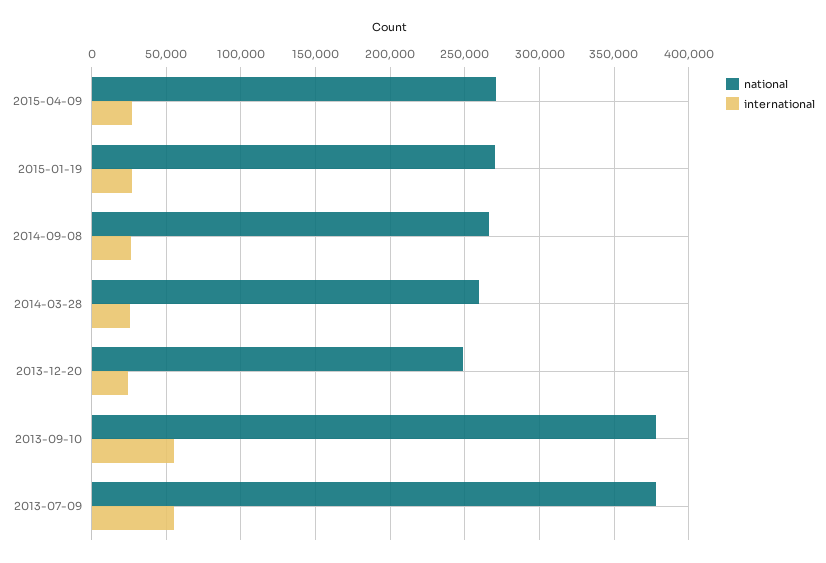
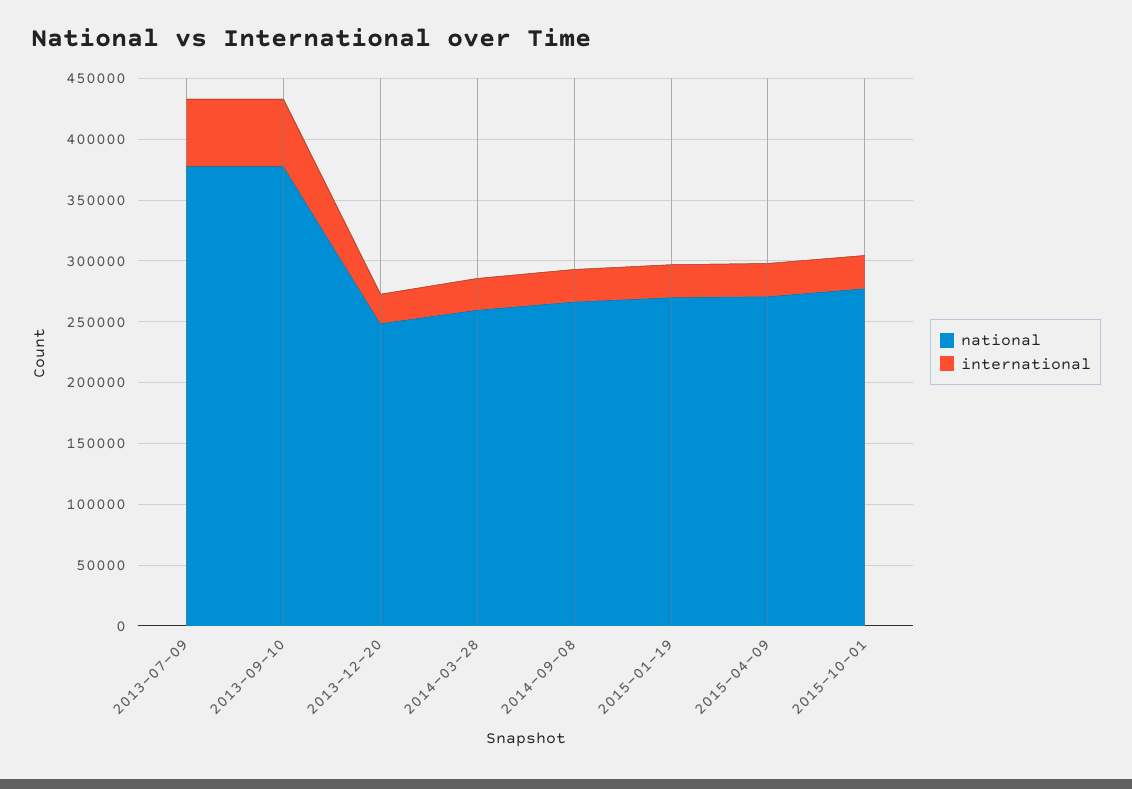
national, 2015-10-01: none -> 280000
international, 2015-10-01: none -> 30000

